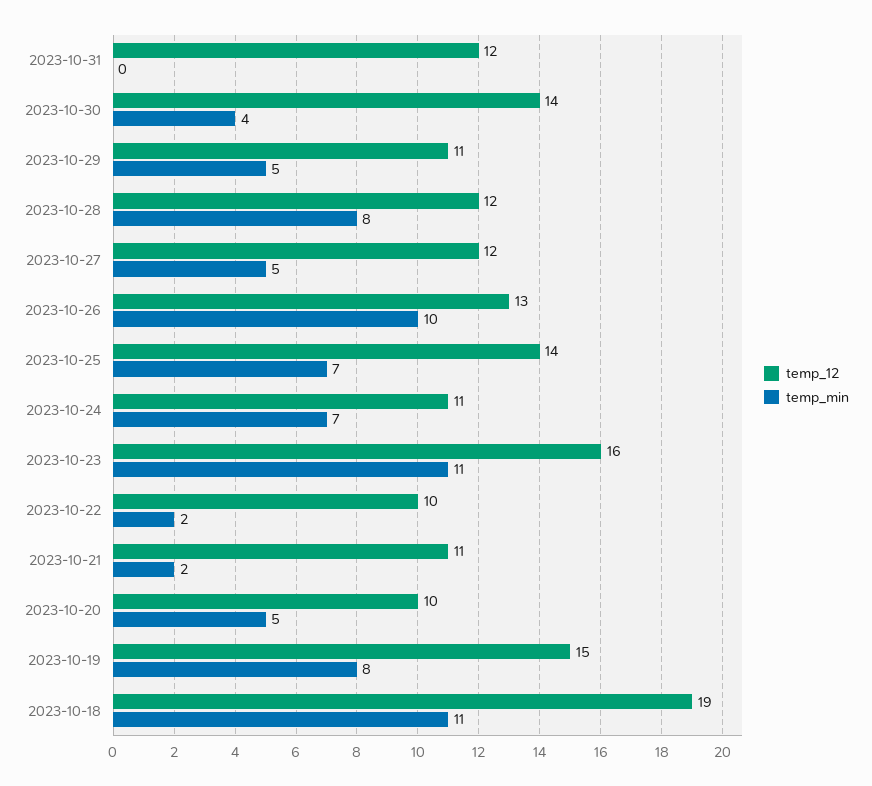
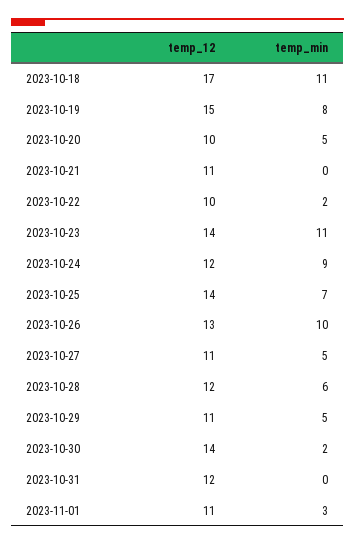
temp_min, 2023-10-30: 4 -> 2
temp_min, 2023-10-28: 8 -> 6
temp_12, 2023-10-27: 12 -> 11
temp_12, 2023-10-24: 11 -> 12
temp_min, 2023-10-24: 7 -> 9
temp_12, 2023-10-23: 16 -> 14
temp_min, 2023-10-21: 2 -> 0
temp_12, 2023-10-18: 19 -> 17
temp_12, 2023-11-01: none -> 11
temp_min, 2023-11-01: none -> 3

